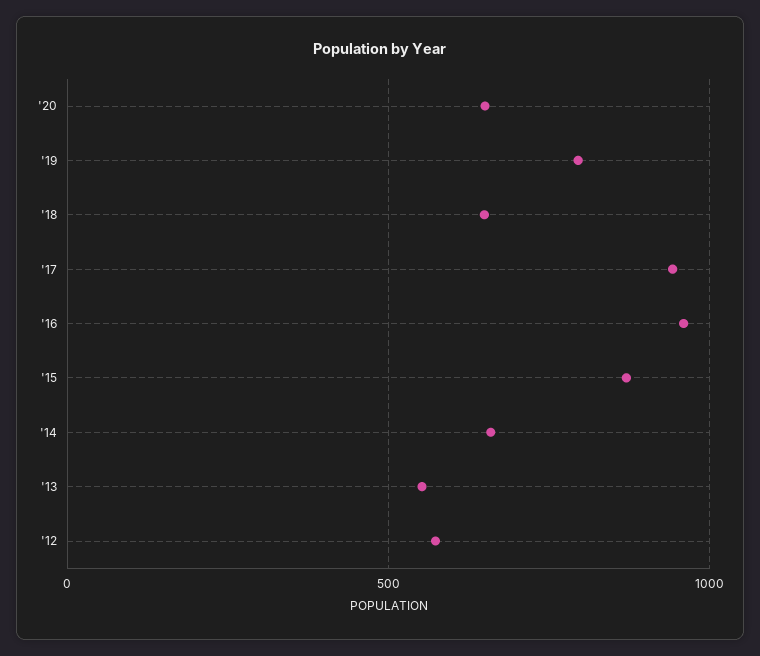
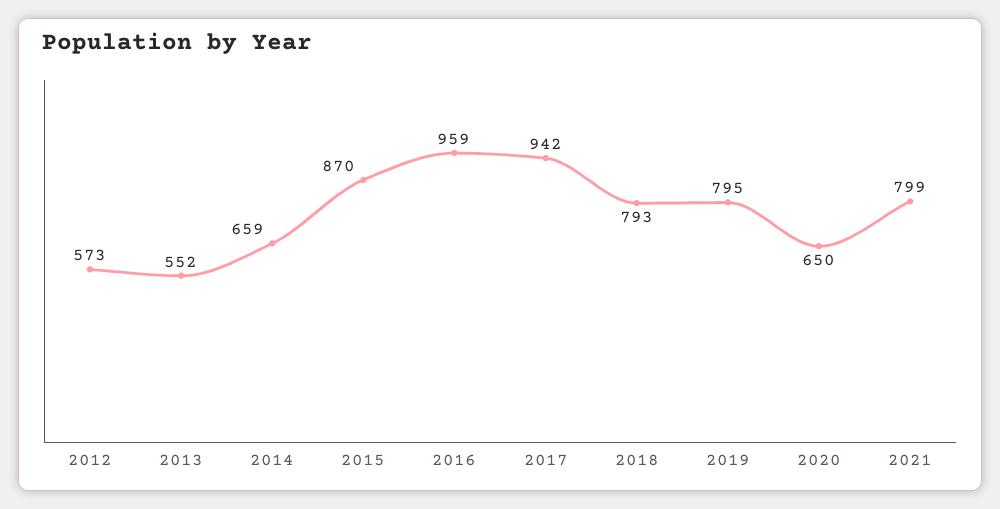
'18: 650 -> 793
2021: none -> 799

